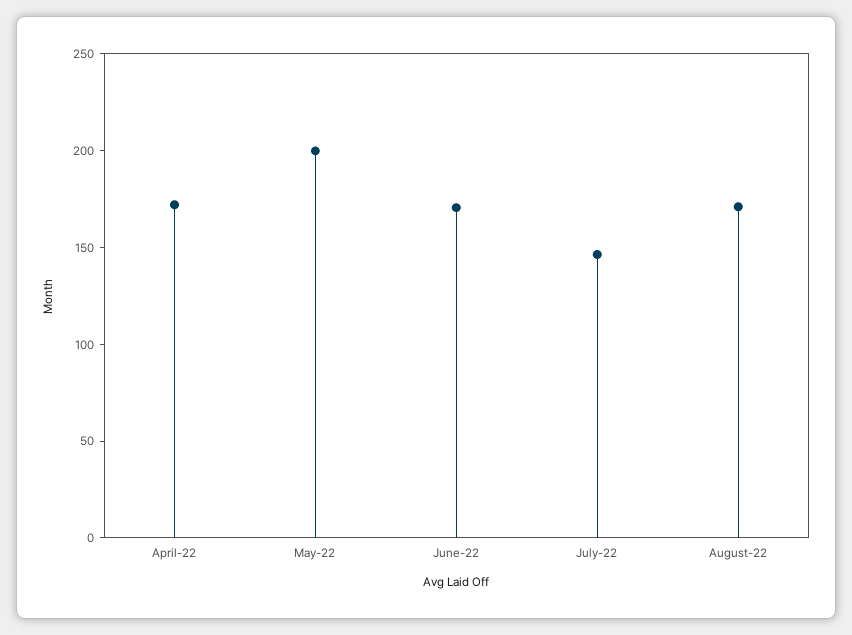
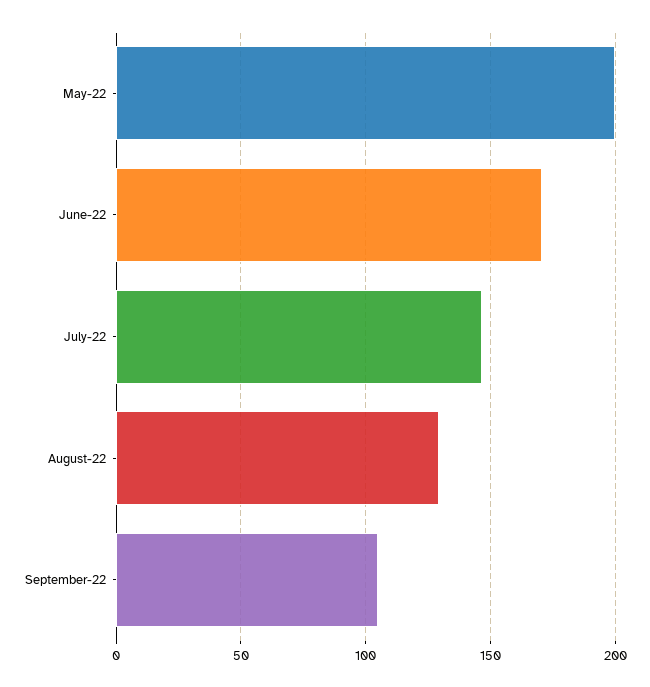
April-22: 170 -> none
August-22: 170 -> 130
September-22: none -> 105

